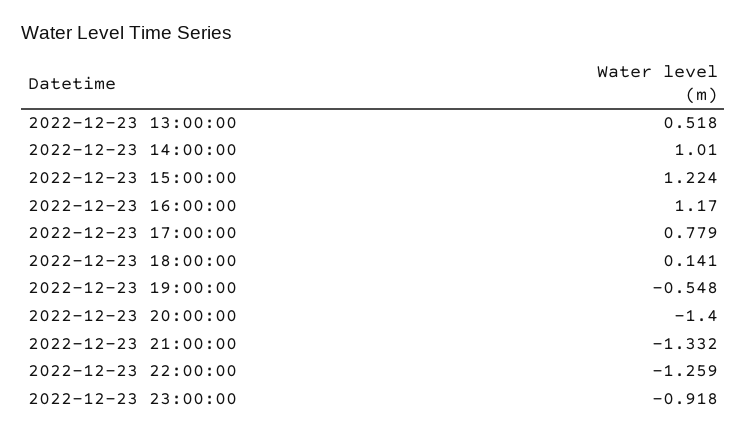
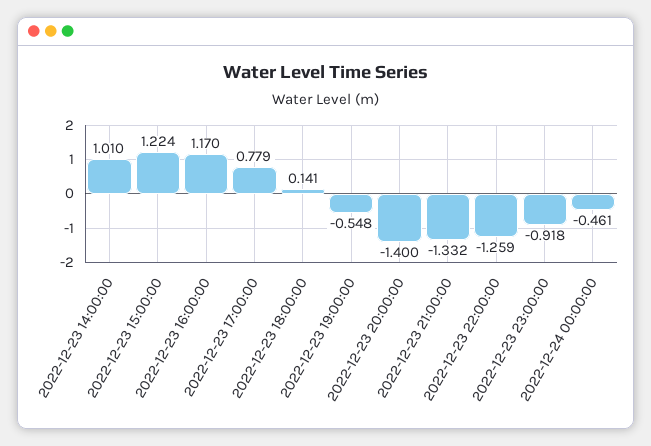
2022-12-23 13:00:00: 0.518 -> none
2022-12-24 00:00:00: none -> -0.461

